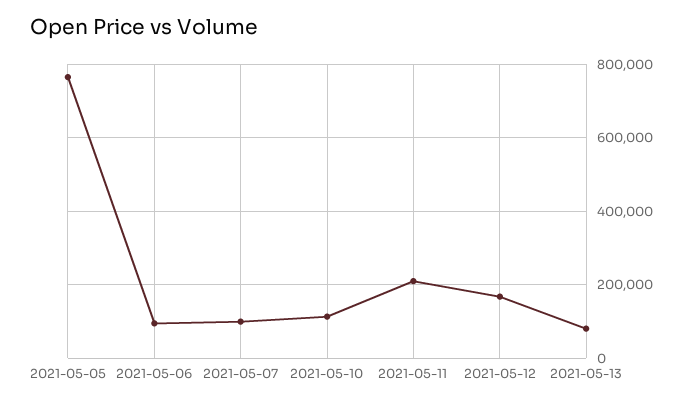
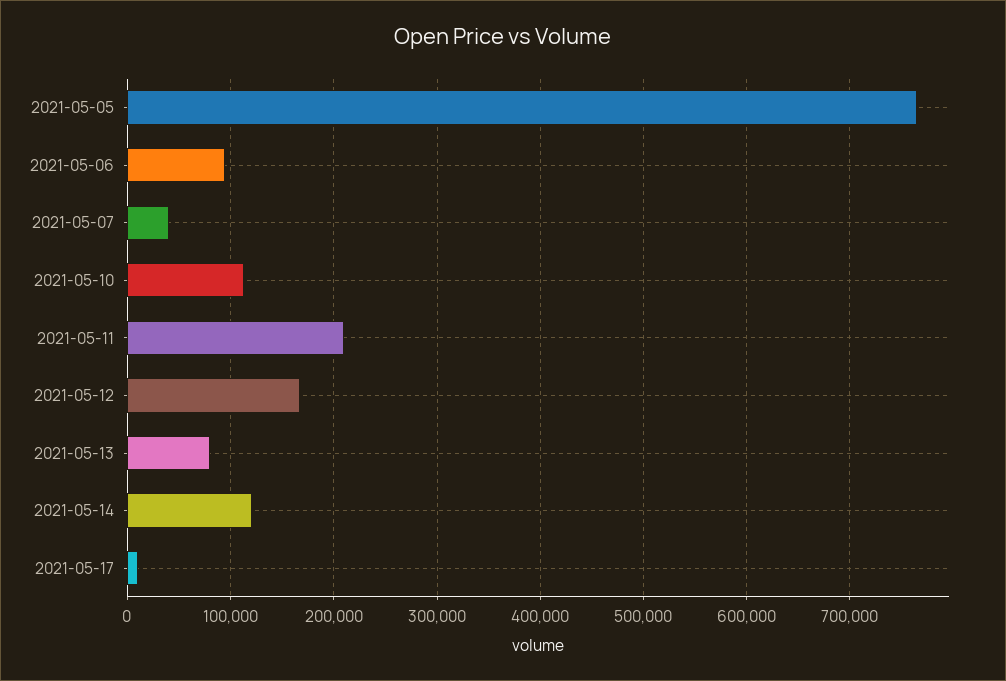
2021-05-07: 100000 -> 40000
2021-05-14: none -> 120000
2021-05-17: none -> 10000

